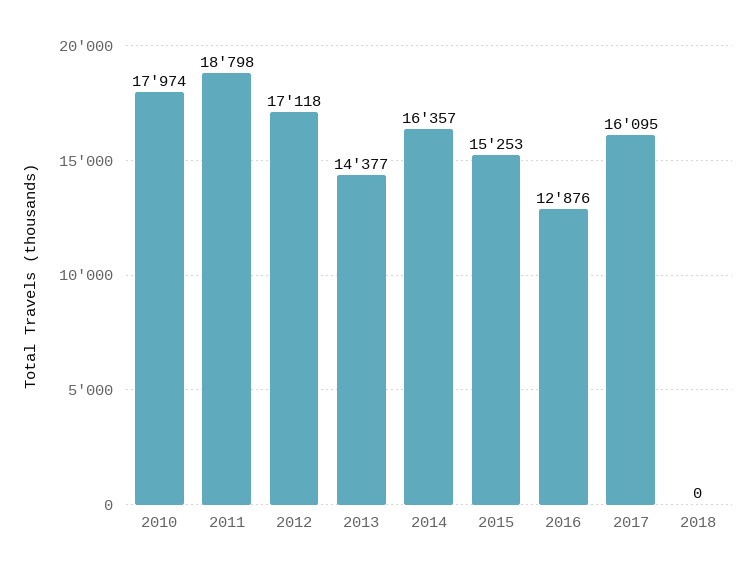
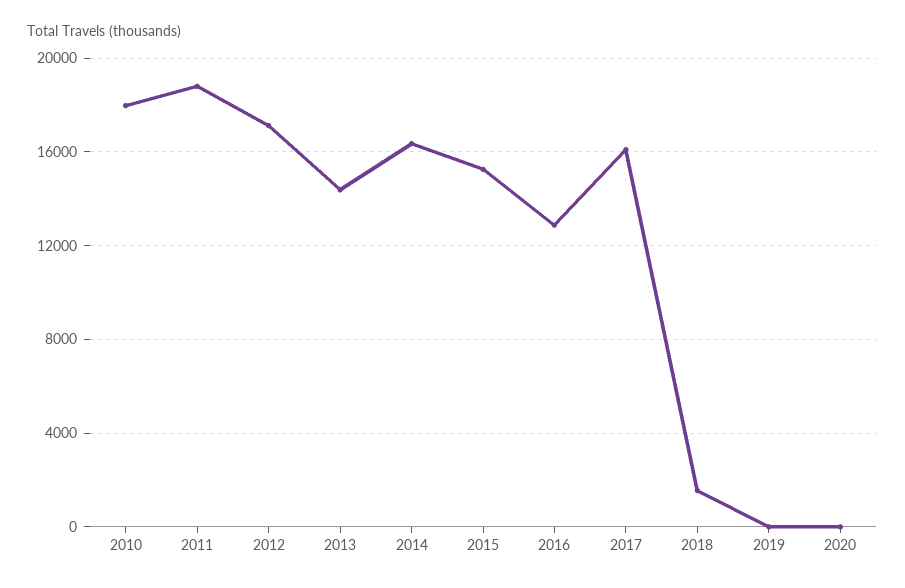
2018: 0 -> 1500
2019: none -> 0
2020: none -> 0

